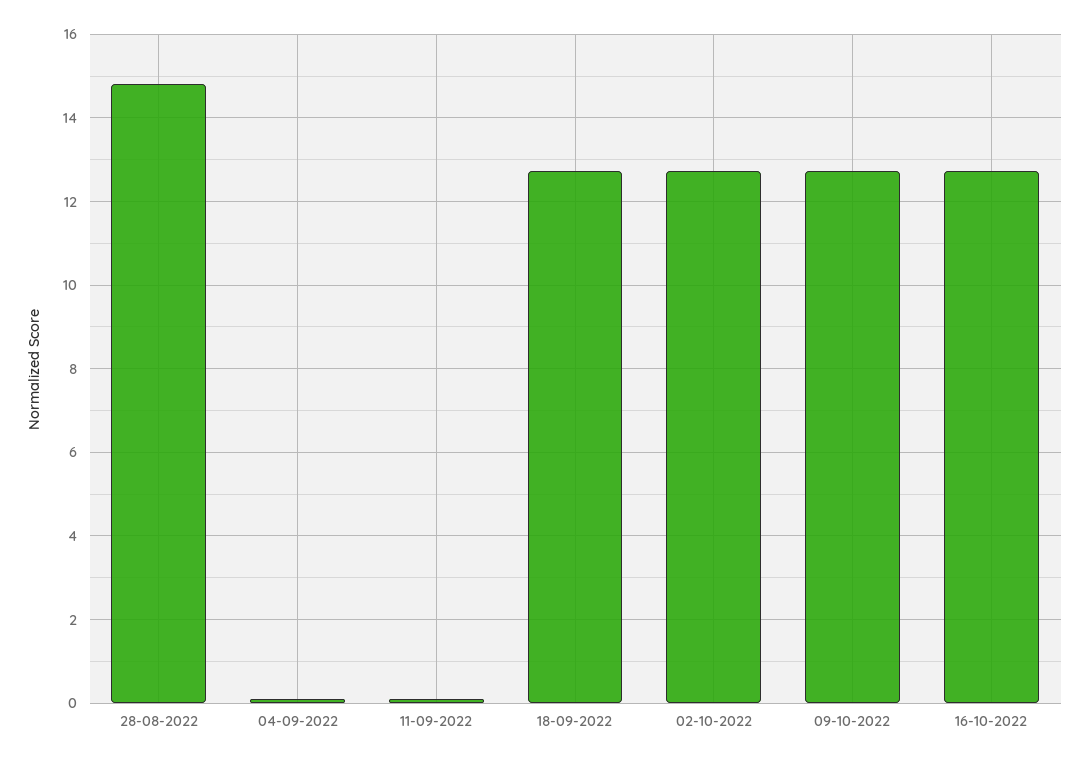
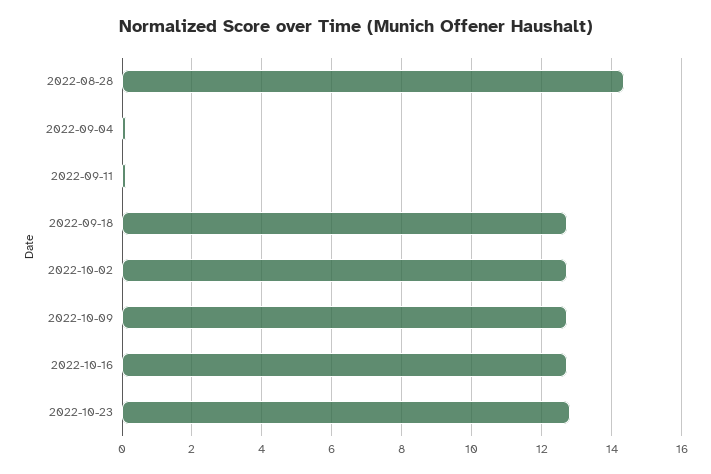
28-08-2022: 14.8 -> 14.4
2022-10-23: none -> 12.8

